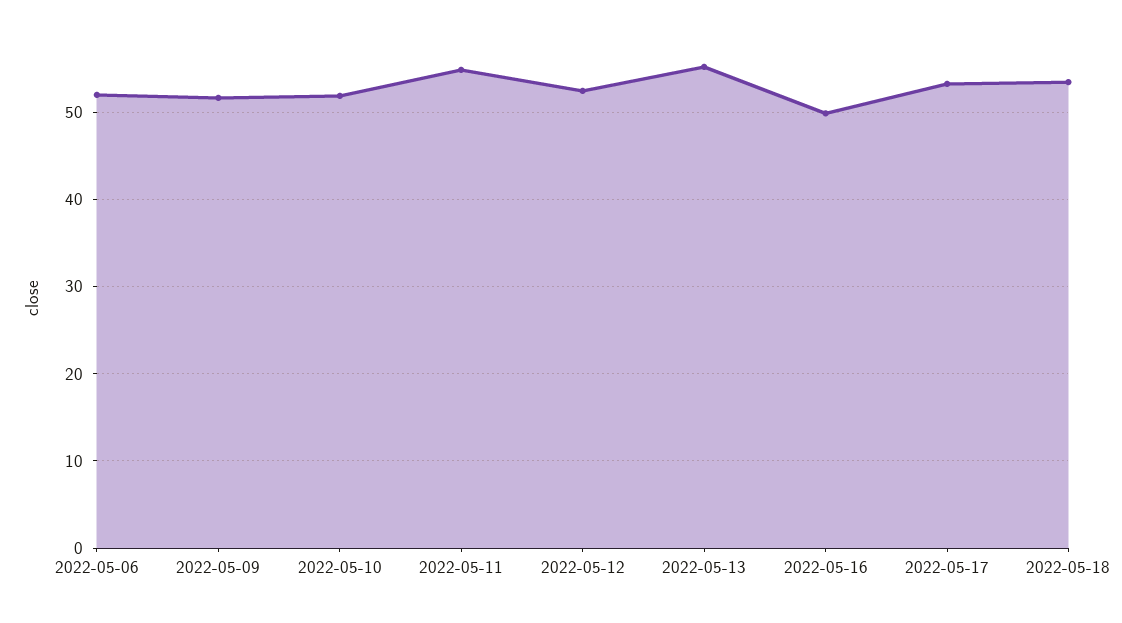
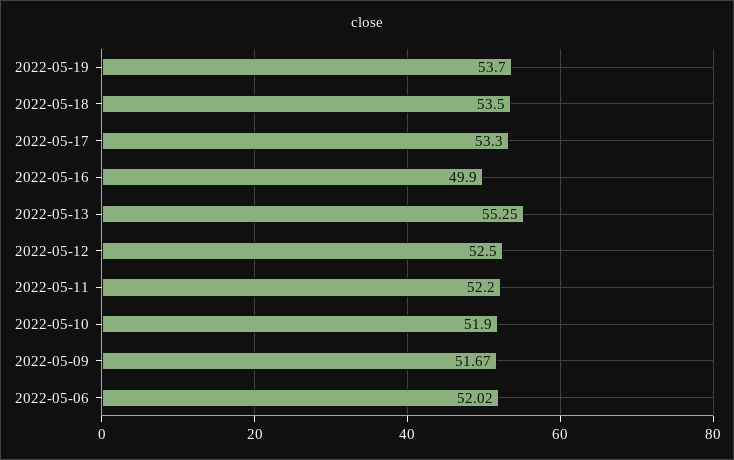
2022-05-11: 55 -> 52.2
2022-05-19: none -> 53.7

